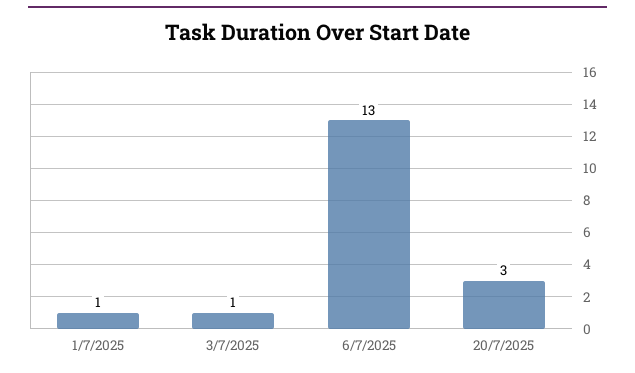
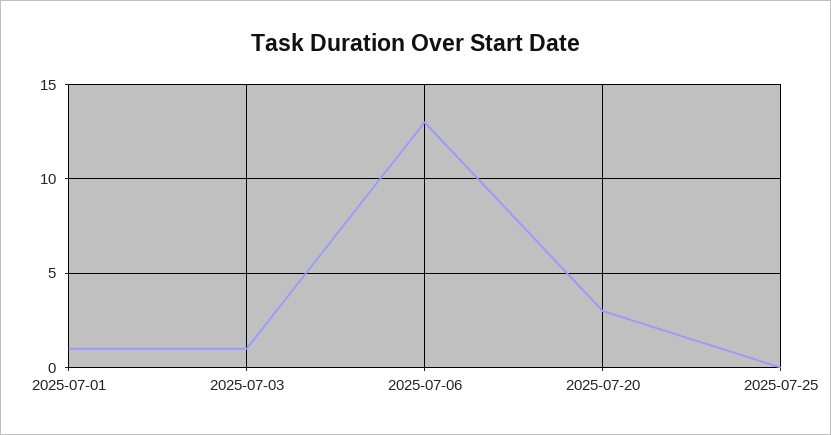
2025-07-25: none -> 0

